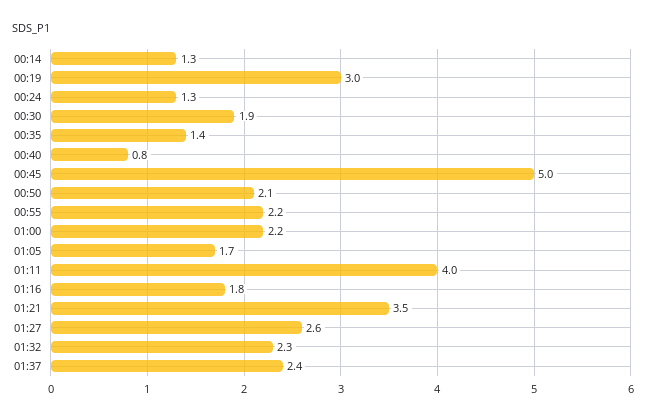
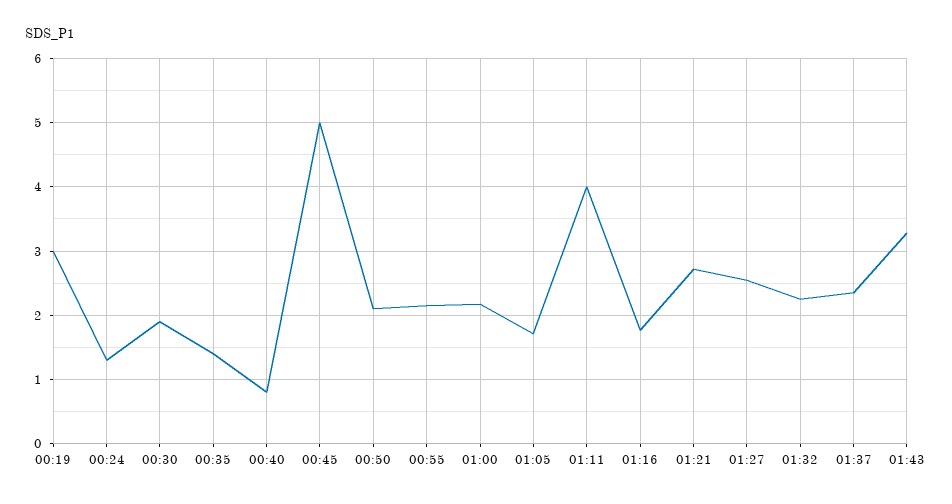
00:14: 1.3 -> none
01:21: 3.5 -> 2.7
01:43: none -> 3.3

